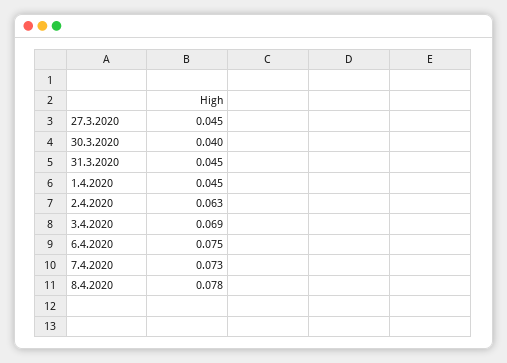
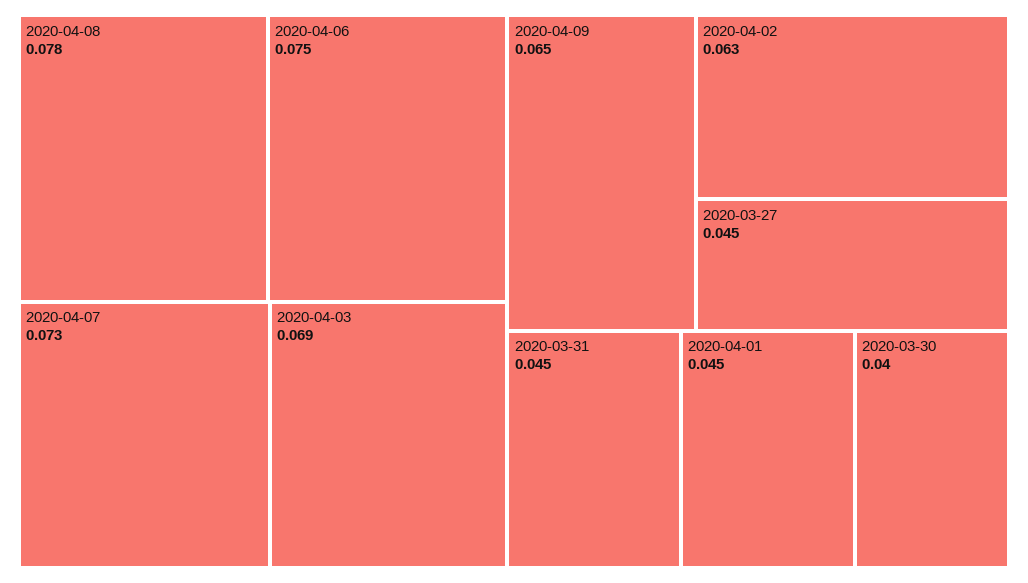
2020-04-09: none -> 0.065

